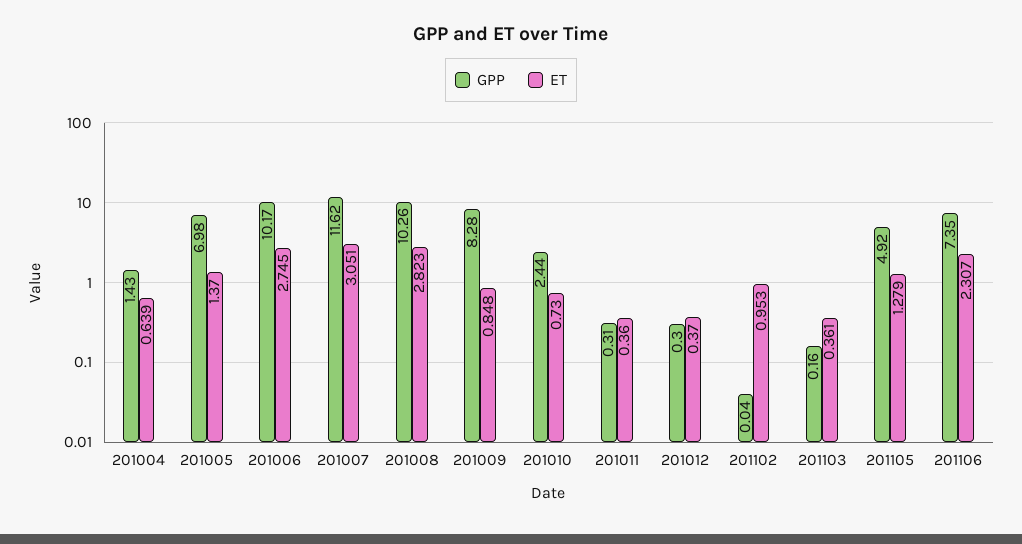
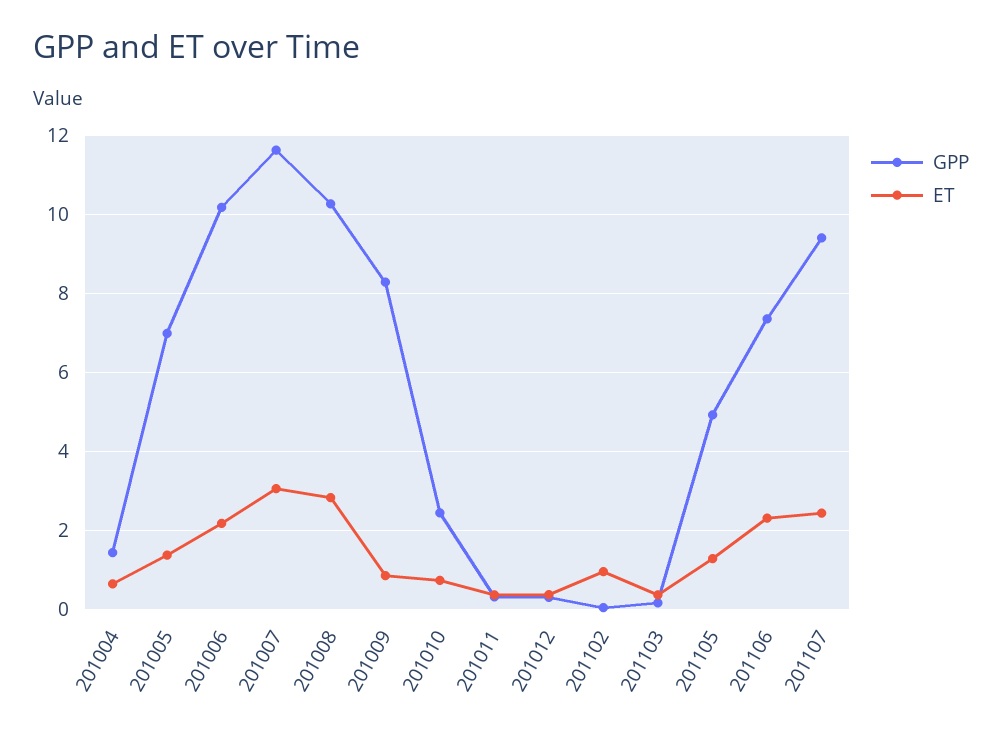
ET, 201006: 2.745 -> 2.2
GPP, 201107: none -> 9.4
ET, 201107: none -> 2.4

